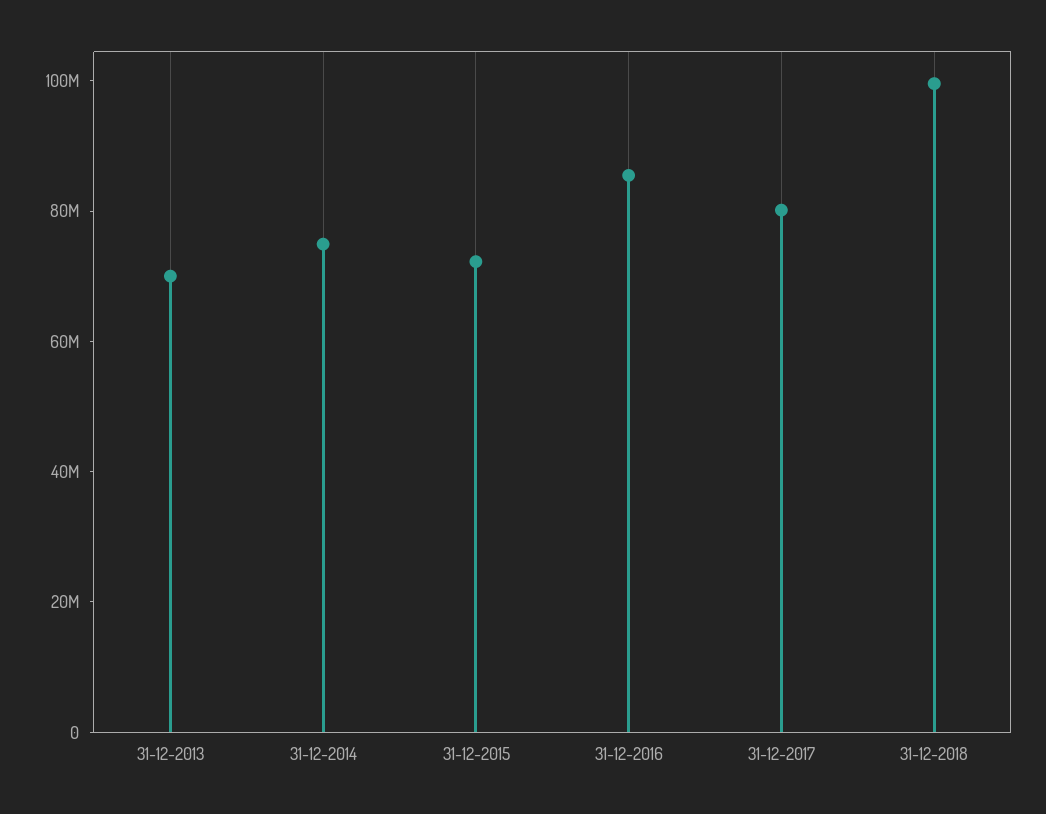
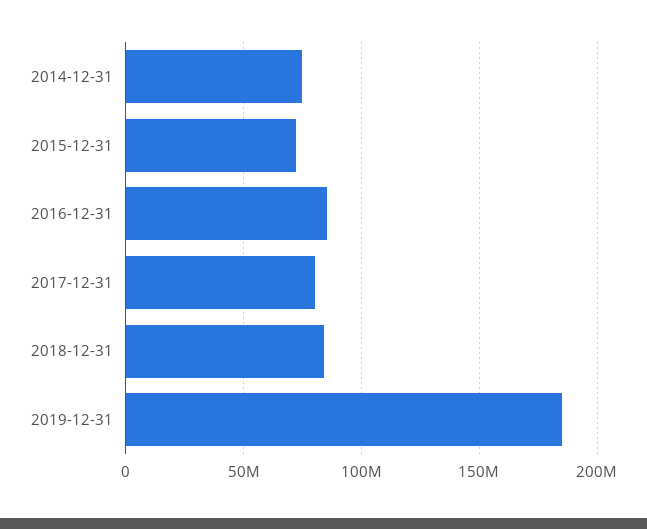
31-12-2013: 70000000 -> none
31-12-2018: 100000000 -> 85000000
2019-12-31: none -> 185000000

